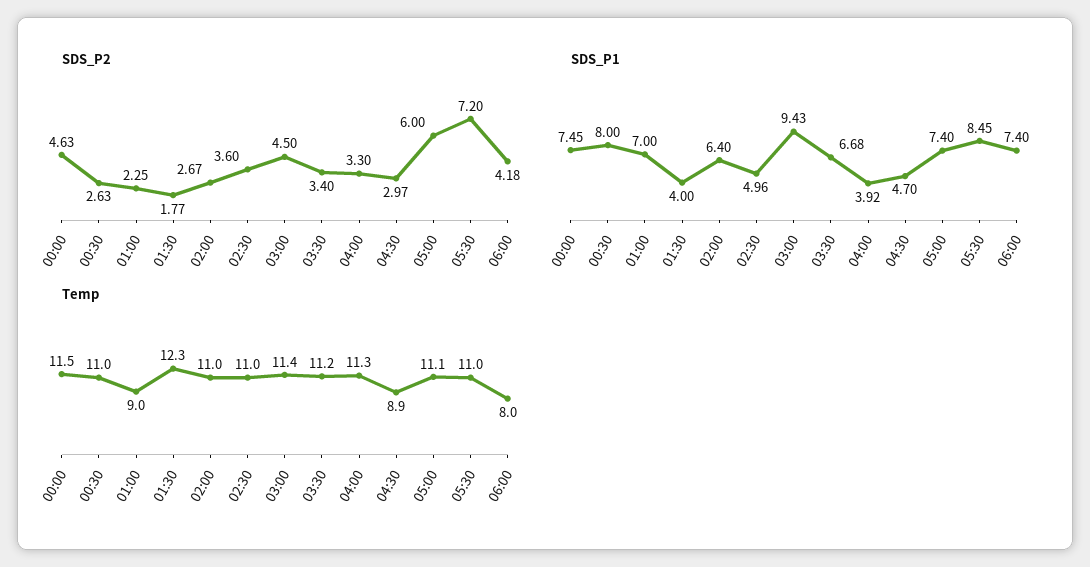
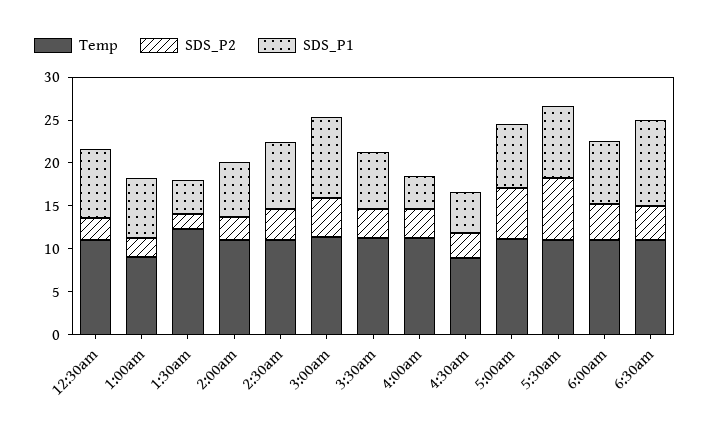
SDS_P2, 00:00: 4.63 -> none
SDS_P1, 00:00: 7.45 -> none
SDS_P1, 02:30: 4.96 -> 8
Temp, 00:00: 11.5 -> none
Temp, 06:00: 8 -> 11
Temp, 6:30am: none -> 11
SDS_P2, 6:30am: none -> 4
SDS_P1, 6:30am: none -> 10

